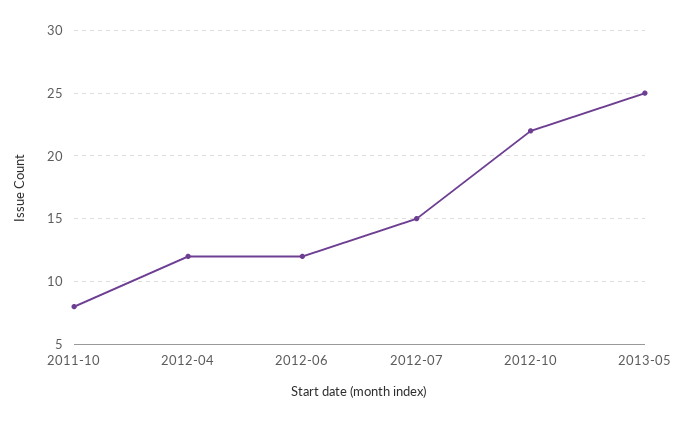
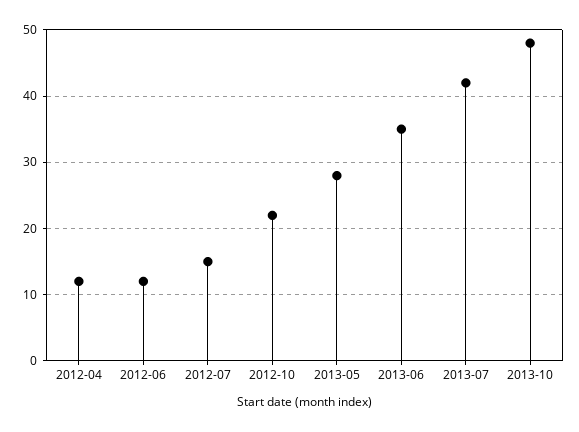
2011-10: 8 -> none
2013-05: 25 -> 28
2013-06: none -> 35
2013-07: none -> 42
2013-10: none -> 48

